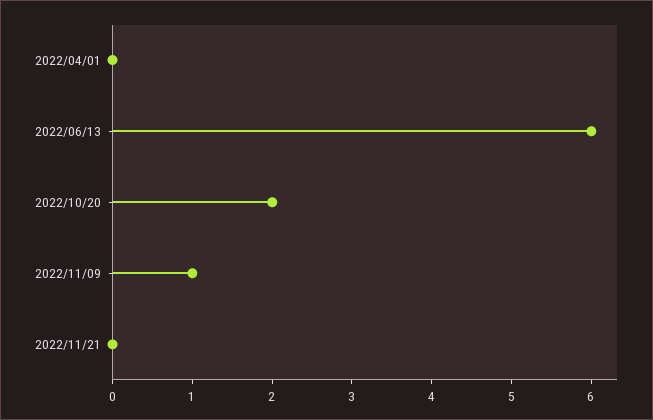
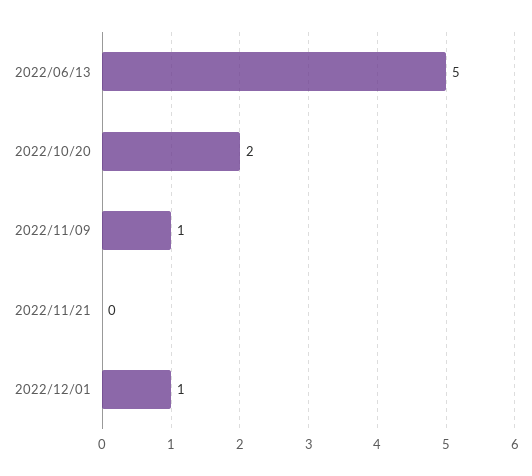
2022/04/01: 0 -> none
2022/06/13: 6 -> 5
2022/12/01: none -> 1

